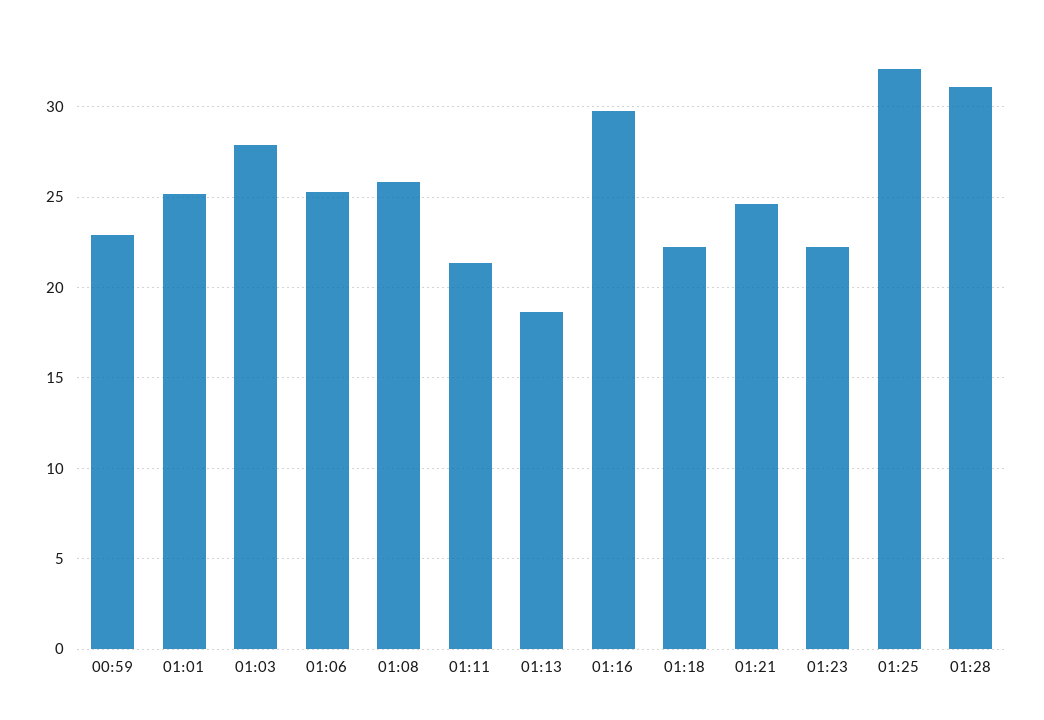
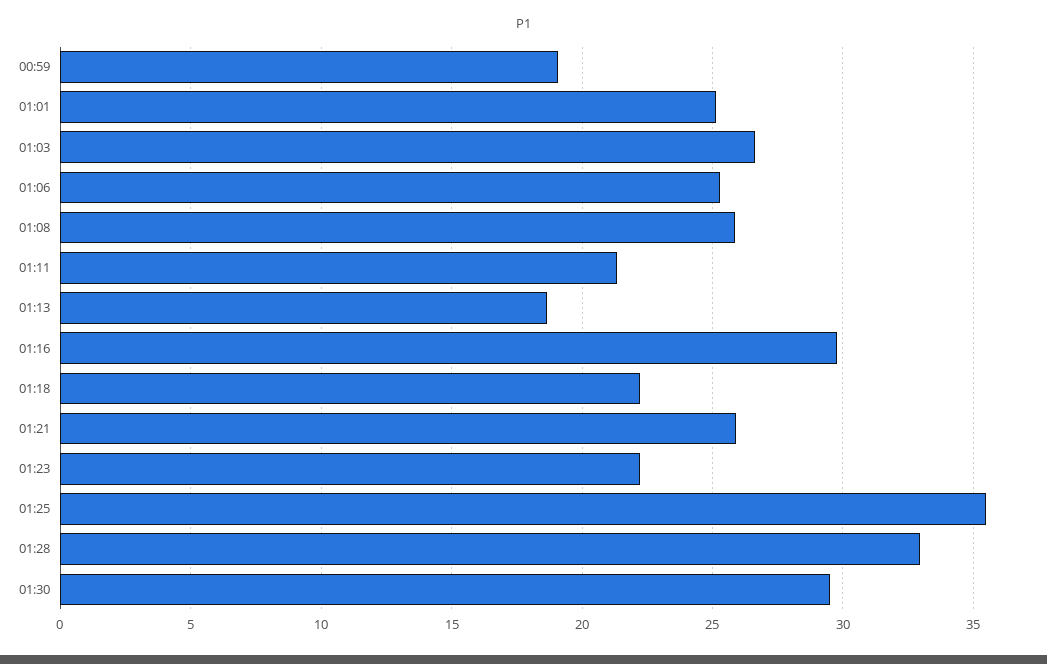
00:59: 23 -> 19
01:03: 28 -> 26.5
01:21: 24.5 -> 26
01:25: 32 -> 35.5
01:28: 31 -> 33
01:30: none -> 29.5

